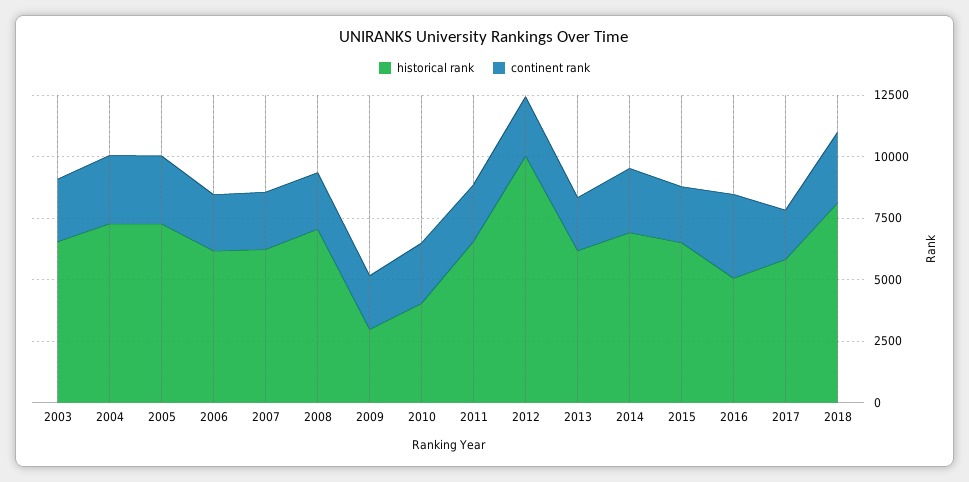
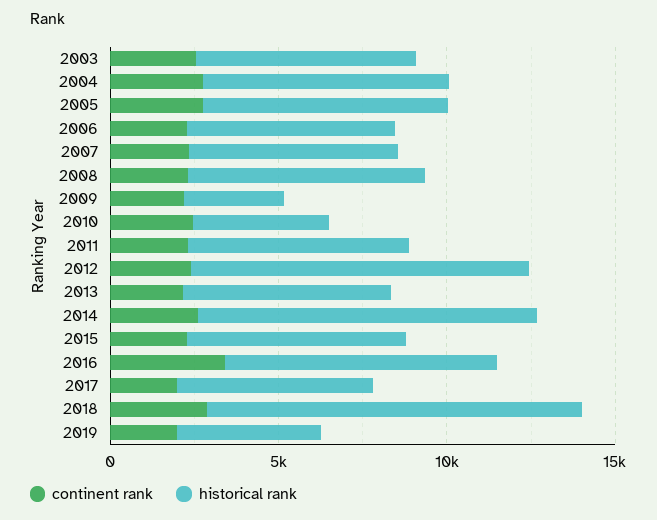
historical rank, 2014: 7000 -> 10000
historical rank, 2016: 5000 -> 8000
historical rank, 2018: 8000 -> 11000
continent rank, 2019: none -> 2000
historical rank, 2019: none -> 4000

